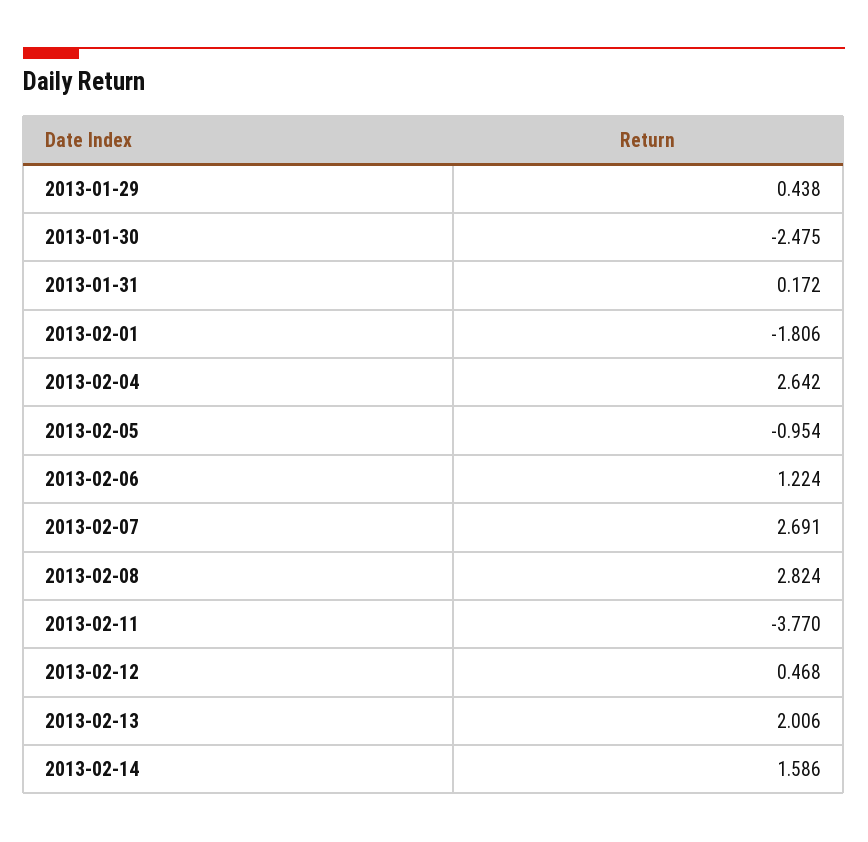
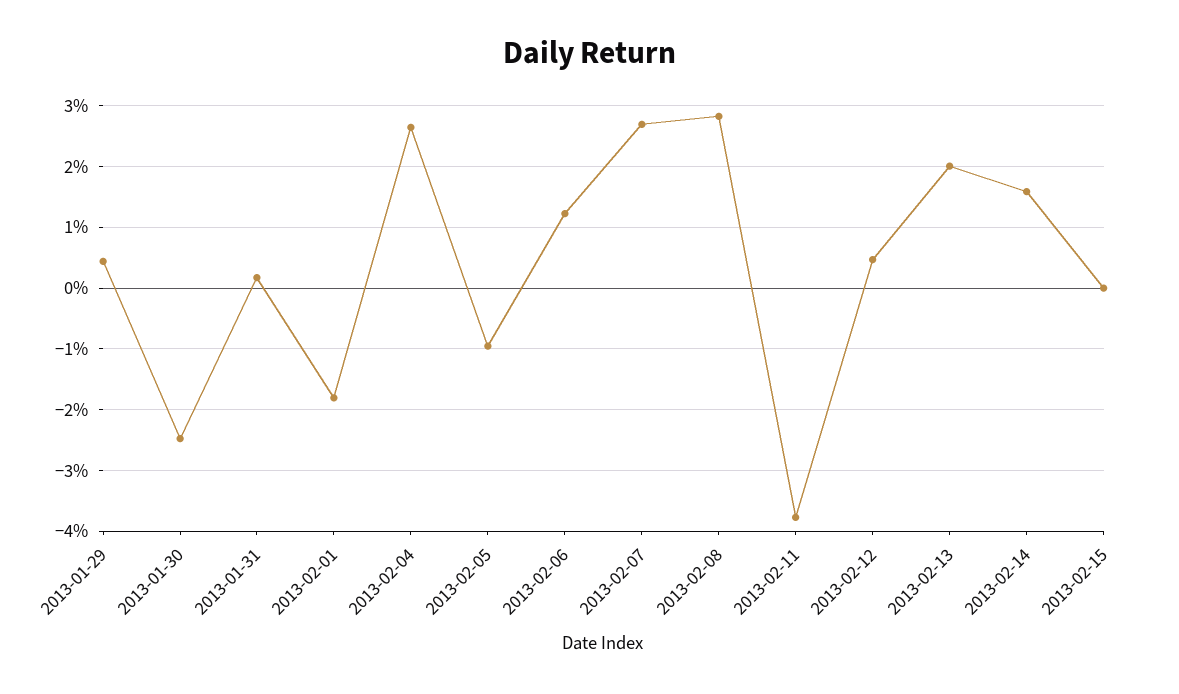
2013-02-15: none -> 0

